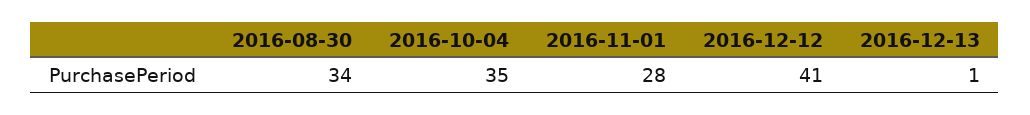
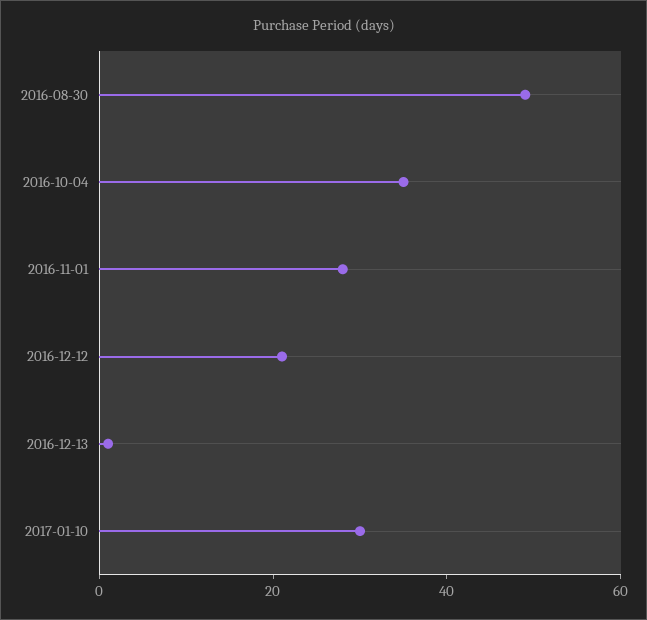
2016-08-30: 34 -> 50
2016-12-12: 41 -> 20
2017-01-10: none -> 30

